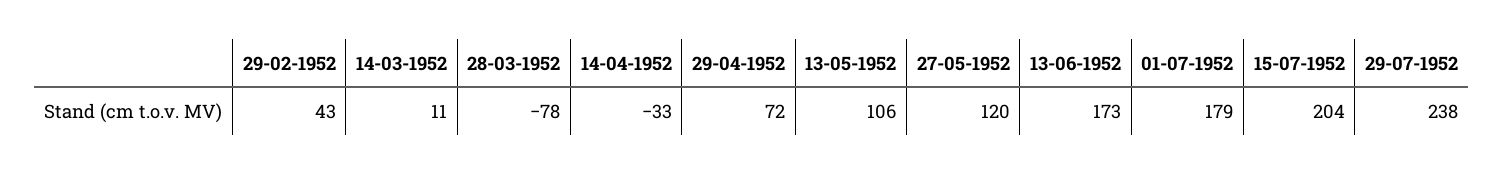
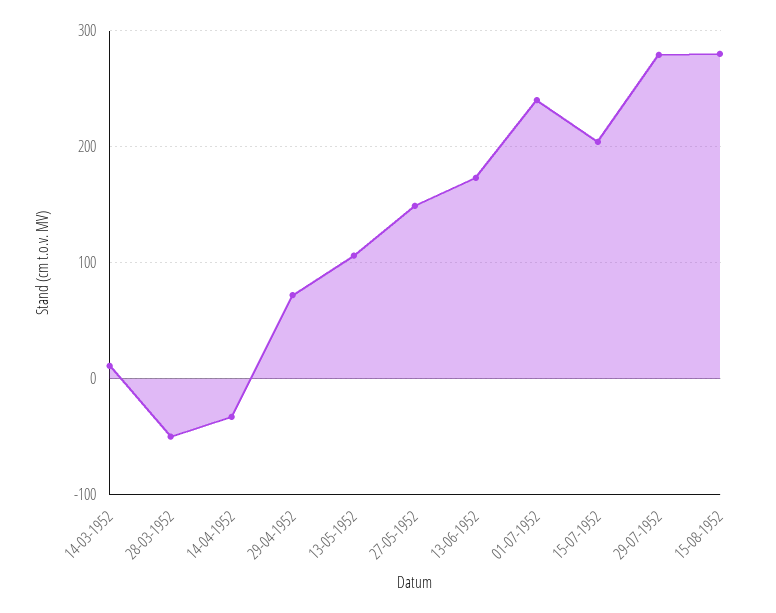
29-02-1952: 43 -> none
28-03-1952: -78 -> -50
27-05-1952: 120 -> 150
01-07-1952: 179 -> 240
29-07-1952: 238 -> 280
15-08-1952: none -> 280

